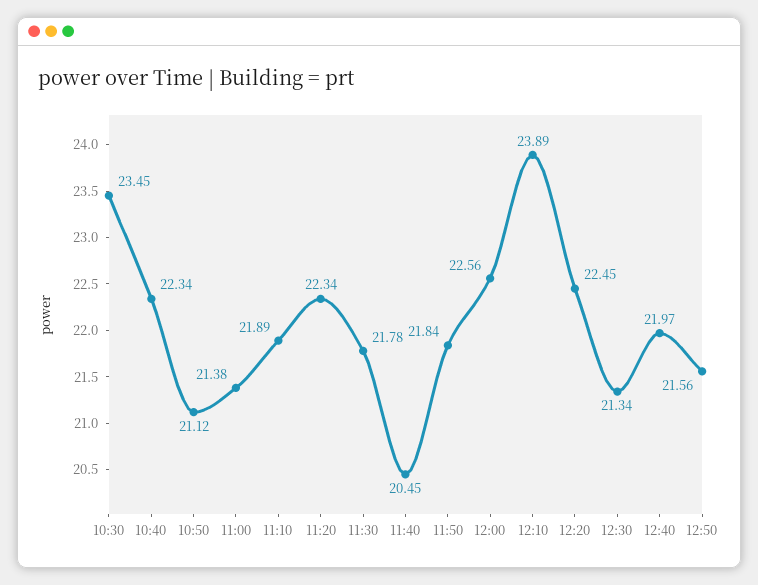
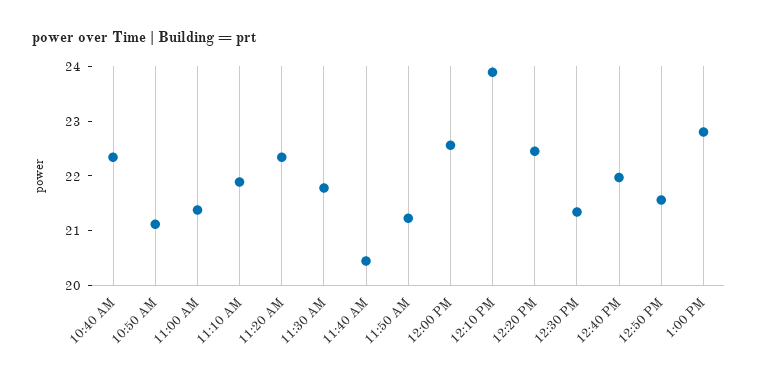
10:30: 23.45 -> none
11:50: 21.84 -> 21.2
1:00 PM: none -> 22.8

